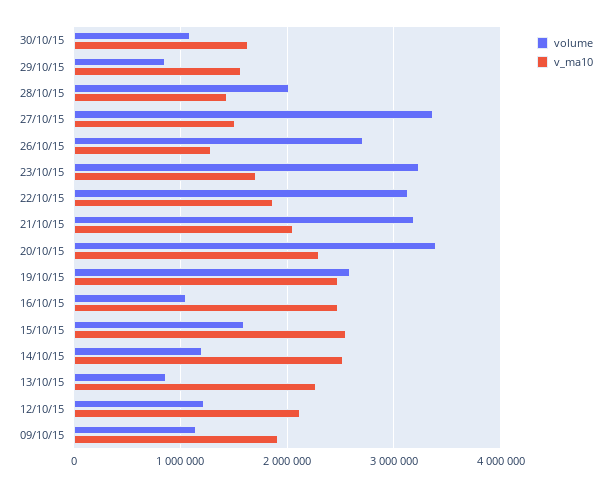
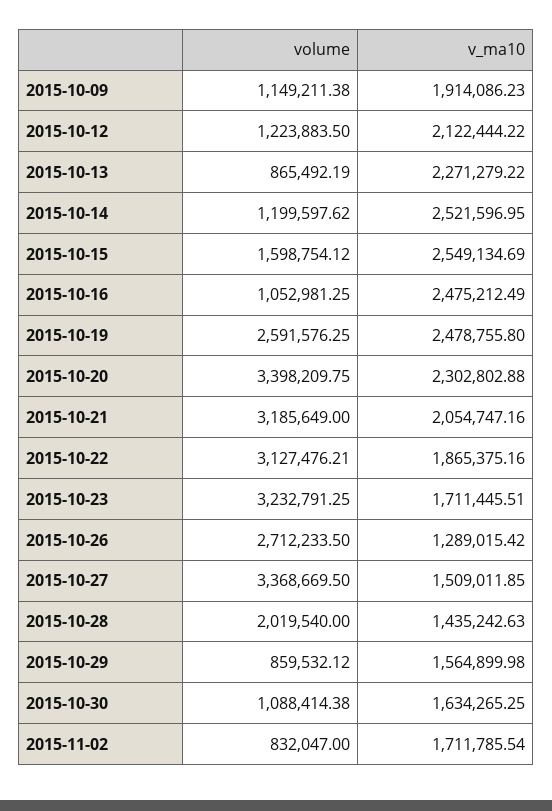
volume, 2015-11-02: none -> 832047
v_ma10, 2015-11-02: none -> 1711785.54

